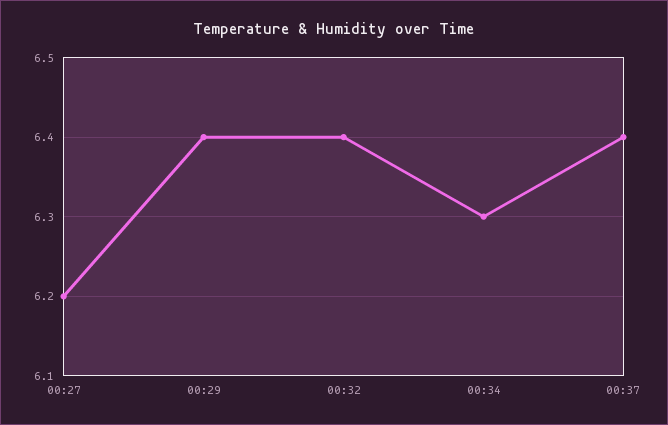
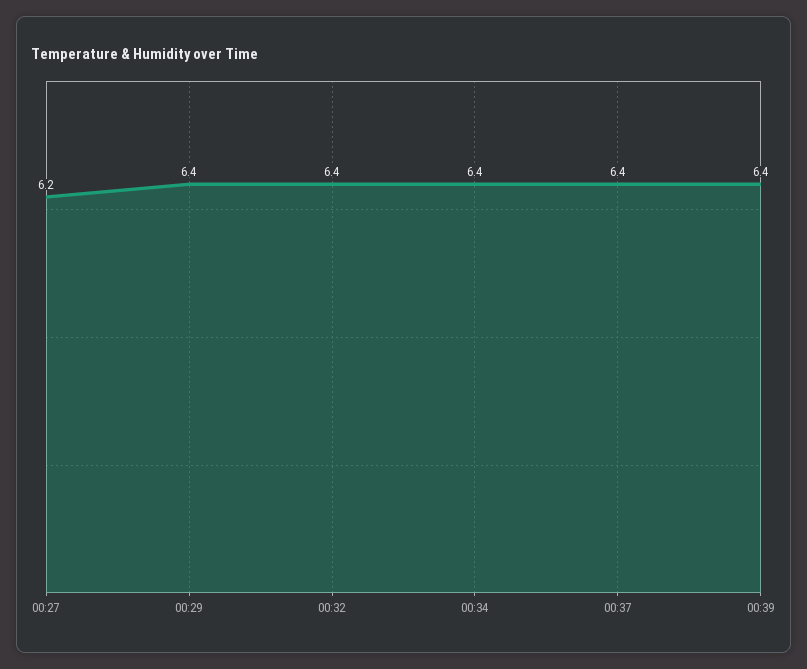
00:34: 6.3 -> 6.4
00:39: none -> 6.4

